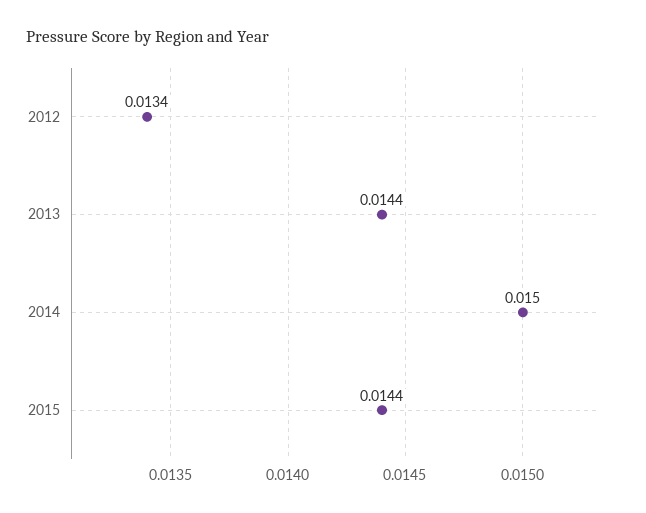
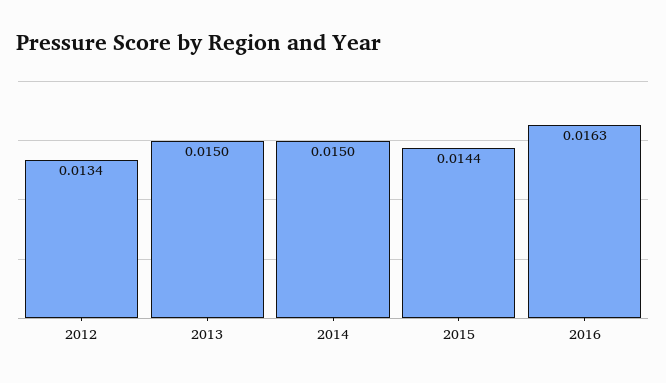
2013: 0.0144 -> 0.015
2016: none -> 0.0163

